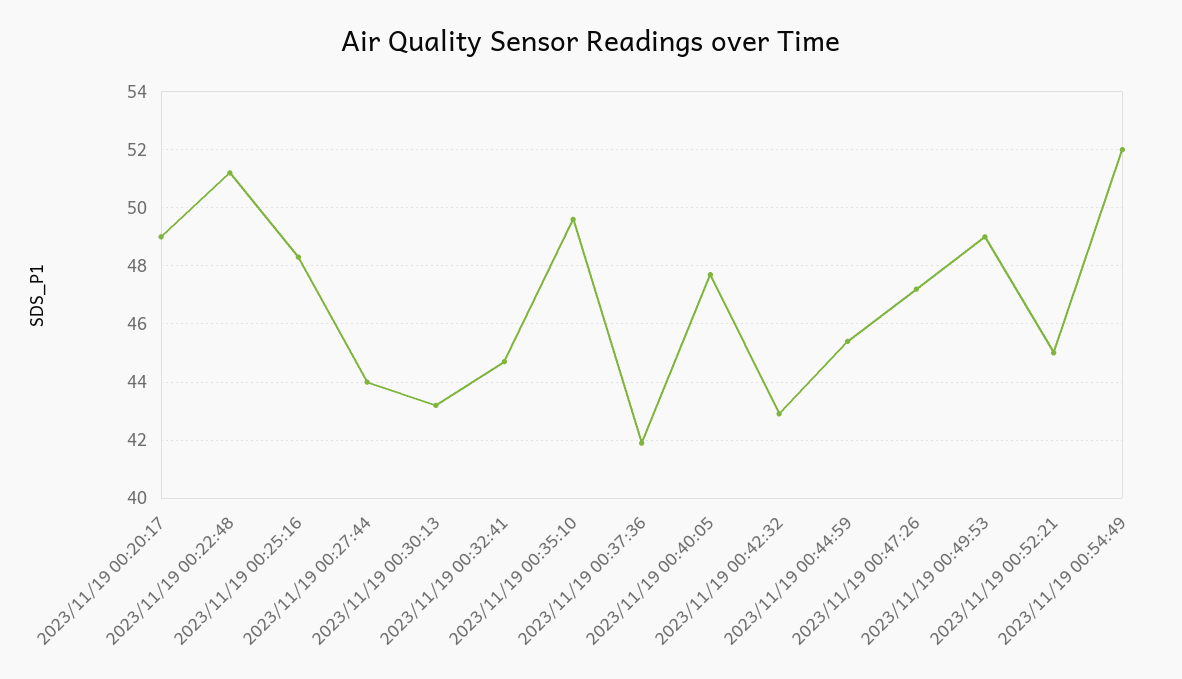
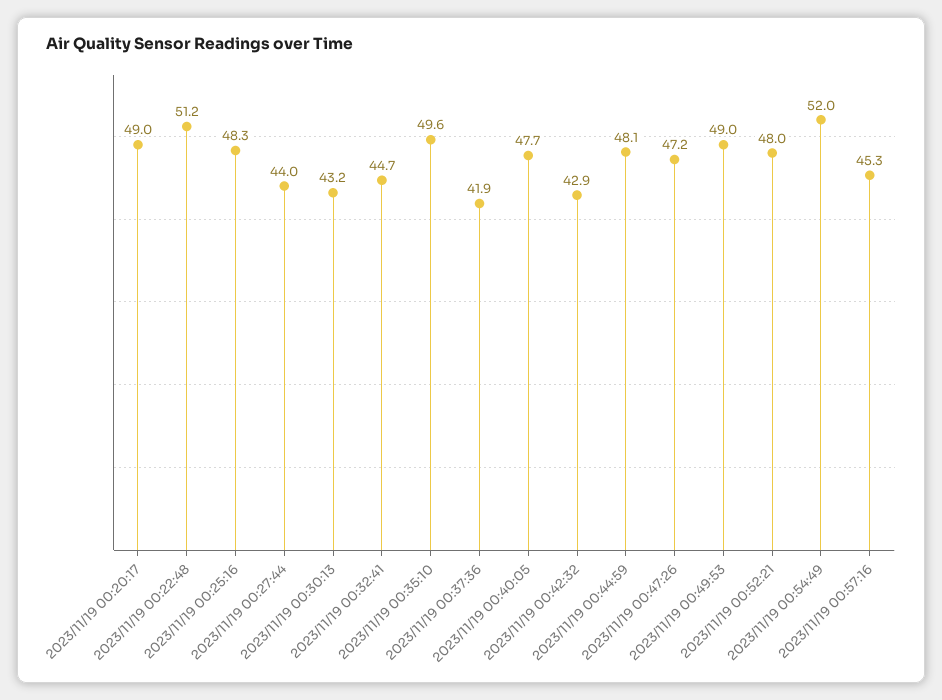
2023/11/19 00:44:59: 45.5 -> 48.1
2023/11/19 00:52:21: 45 -> 48
2023/11/19 00:57:16: none -> 45.3

